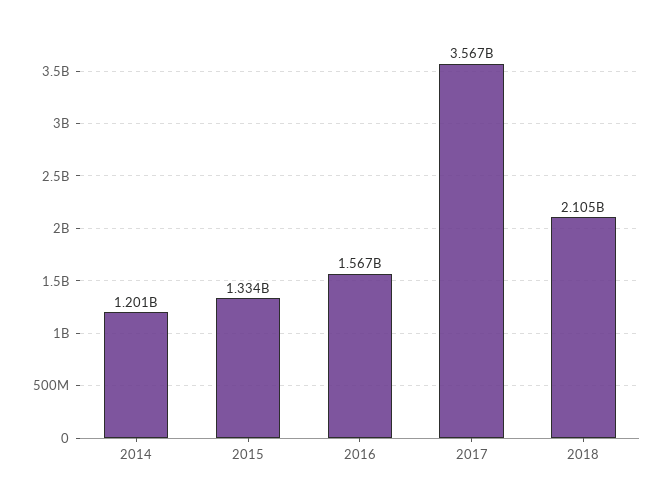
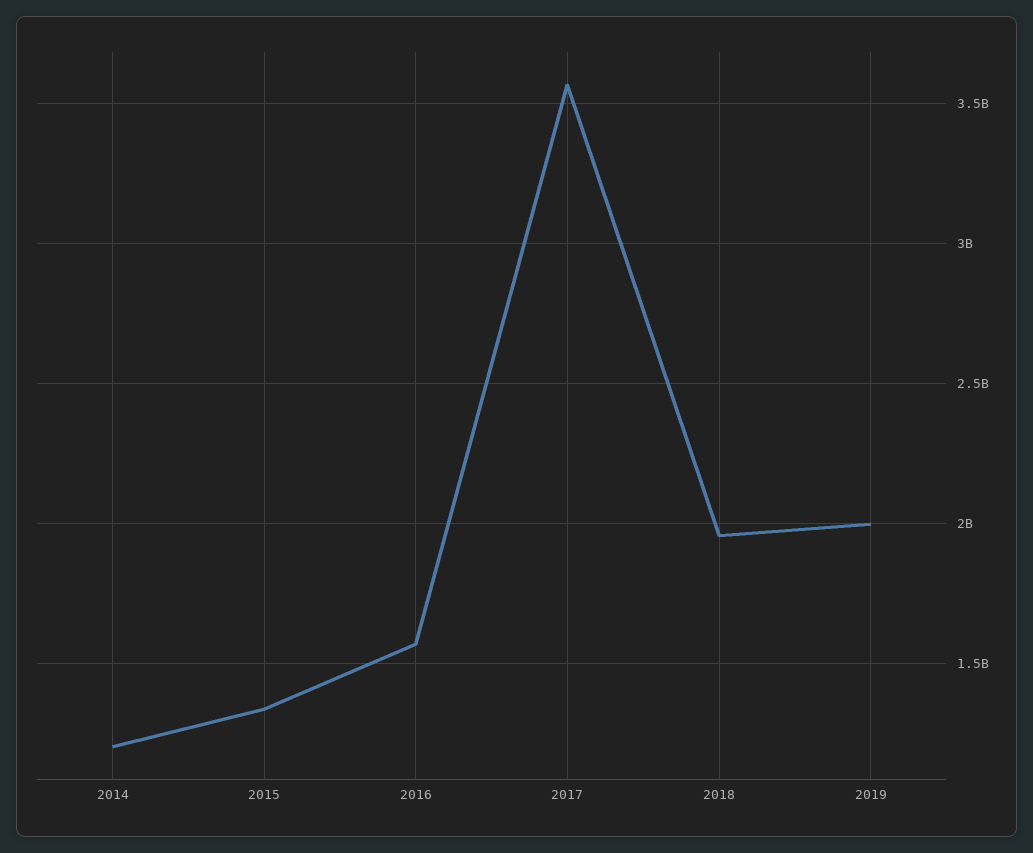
2018: 2105000000 -> 1950000000
2019: none -> 2000000000

